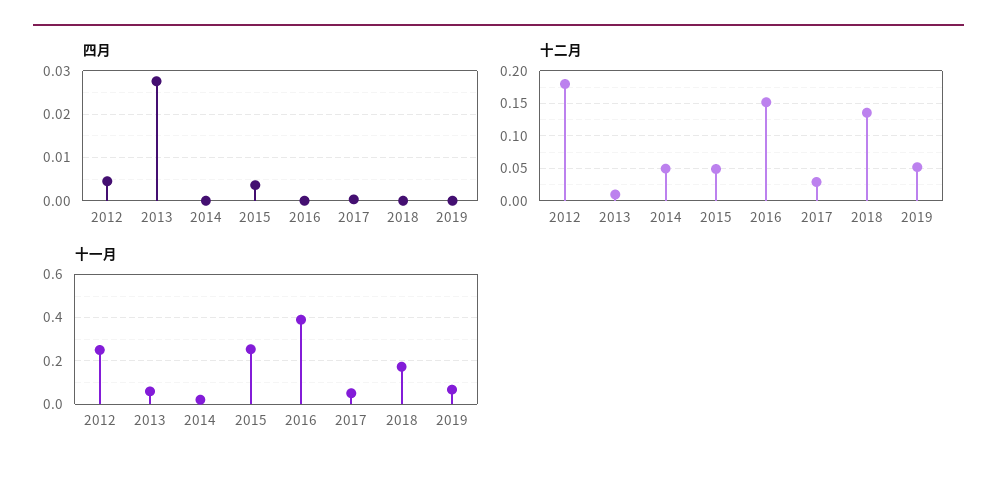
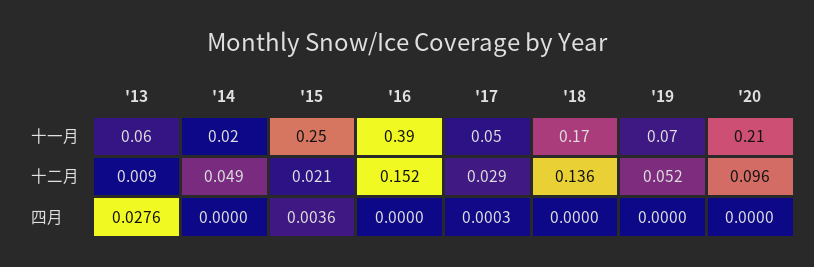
四月, 2012: 0.004 -> none
十二月, 2012: 0.18 -> none
十二月, 2015: 0.05 -> 0.021
十一月, 2012: 0.25 -> none
十一月, '20: none -> 0.21
十二月, '20: none -> 0.096
四月, '20: none -> 0

